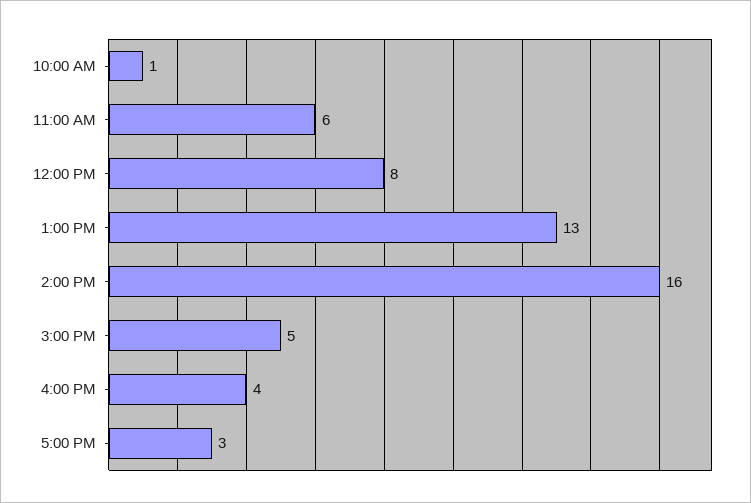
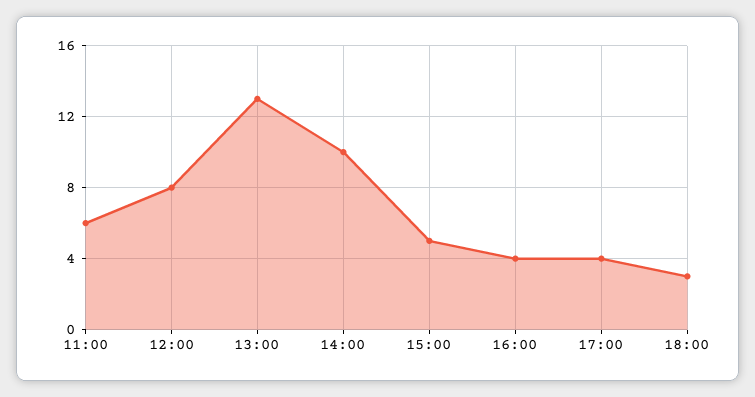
10:00 AM: 1 -> none
2:00 PM: 16 -> 10
5:00 PM: 3 -> 4
18:00: none -> 3

